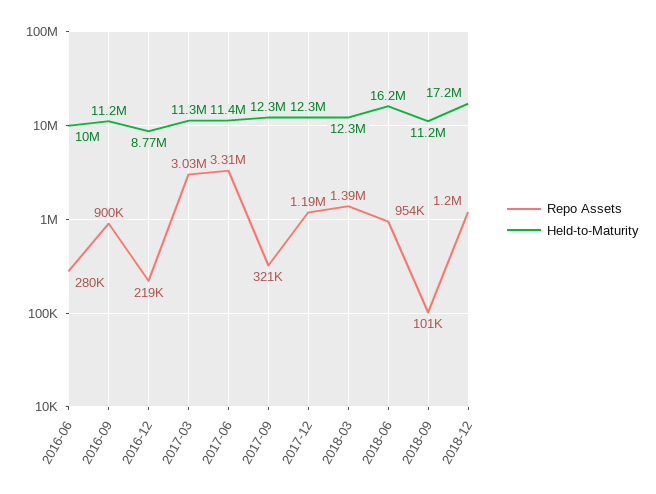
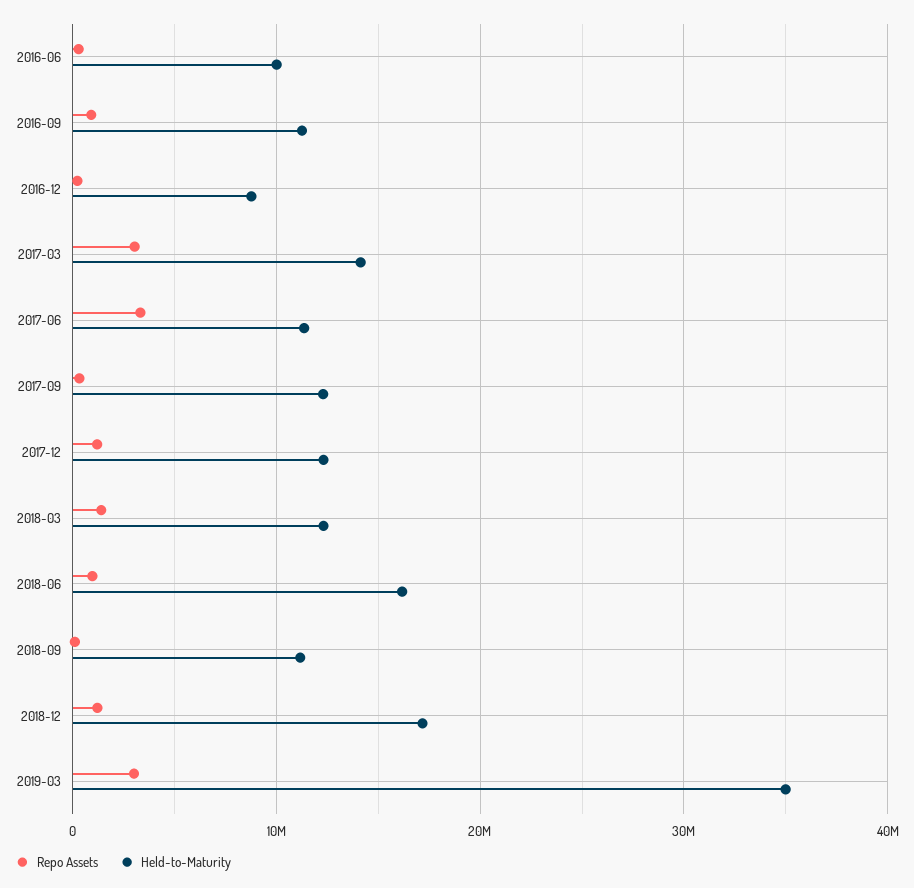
Held-to-Maturity, 2017-03: 11300000 -> 14000000
Repo Assets, 2019-03: none -> 3000000
Held-to-Maturity, 2019-03: none -> 35000000

